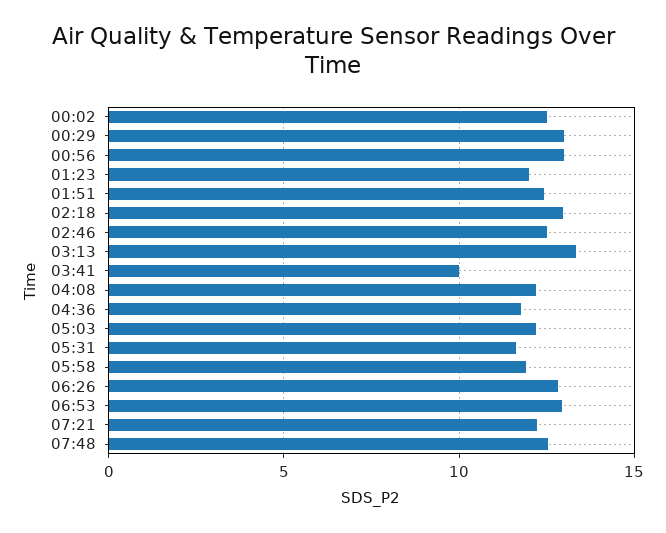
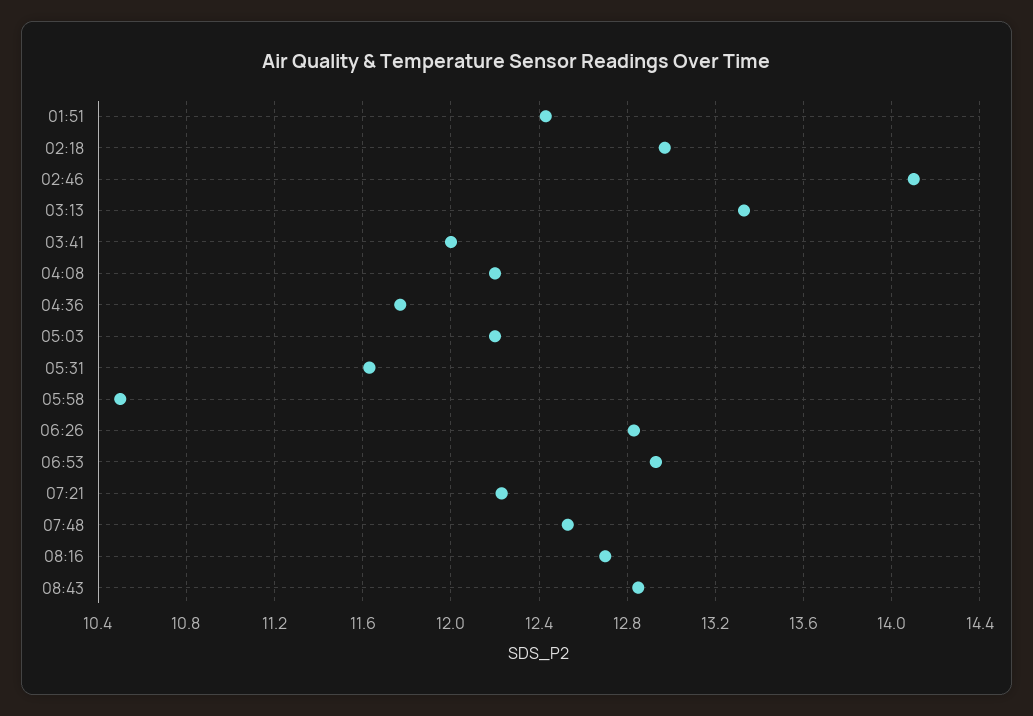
00:02: 12.5 -> none
00:29: 13 -> none
00:56: 13 -> none
01:23: 12 -> none
02:46: 12.5 -> 14.1
03:41: 10 -> 12
05:58: 12 -> 10.5
08:16: none -> 12.7
08:43: none -> 12.85

